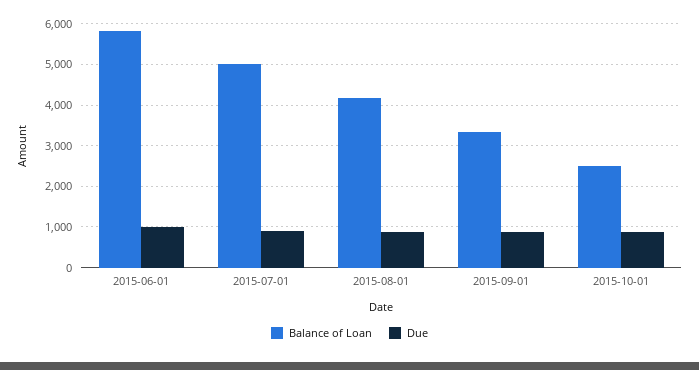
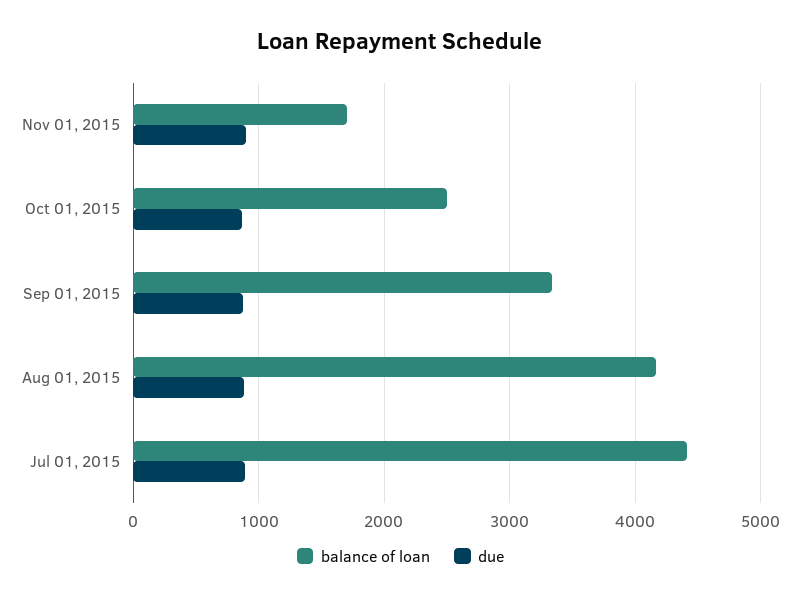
Balance of Loan, 2015-06-01: 5800 -> none
Due, 2015-06-01: 1000 -> none
Balance of Loan, 2015-07-01: 5000 -> 4400
Balance of Loan, Nov 01, 2015: none -> 1700
Due, Nov 01, 2015: none -> 900

